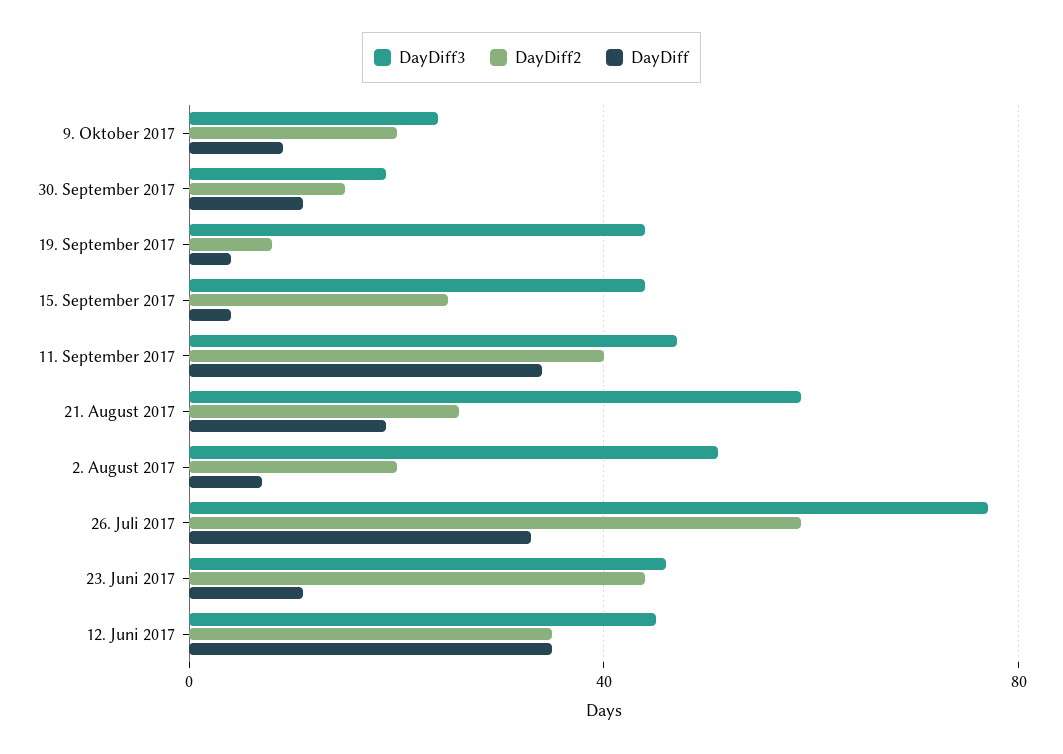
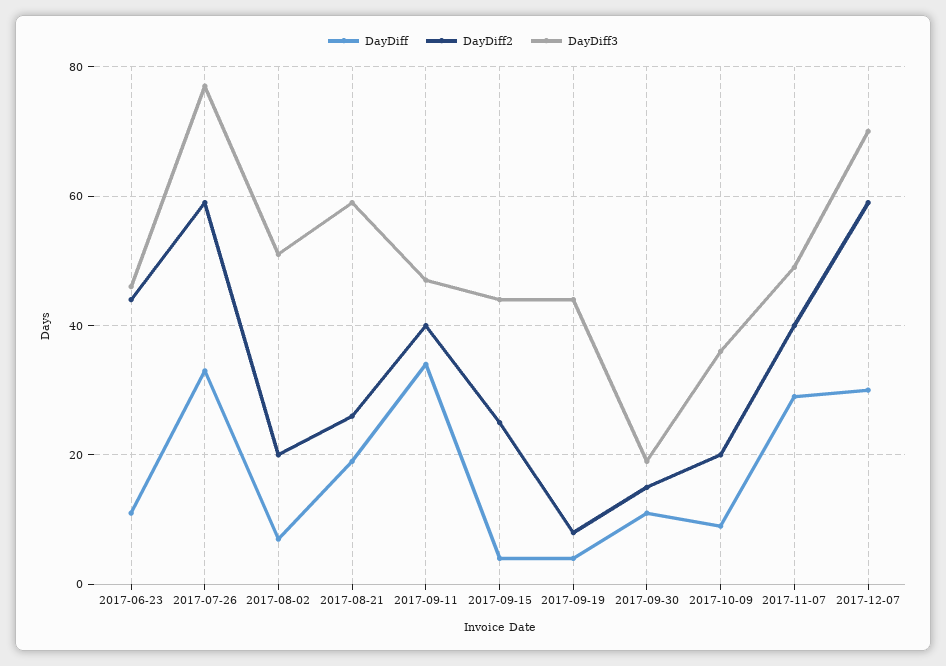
DayDiff3, 9. Oktober 2017: 25 -> 35
DayDiff3, 12. Juni 2017: 45 -> none
DayDiff2, 12. Juni 2017: 35 -> none
DayDiff, 12. Juni 2017: 35 -> none
DayDiff, 2017-11-07: none -> 30
DayDiff2, 2017-11-07: none -> 40
DayDiff3, 2017-11-07: none -> 50
DayDiff, 2017-12-07: none -> 30
DayDiff2, 2017-12-07: none -> 60
DayDiff3, 2017-12-07: none -> 70

